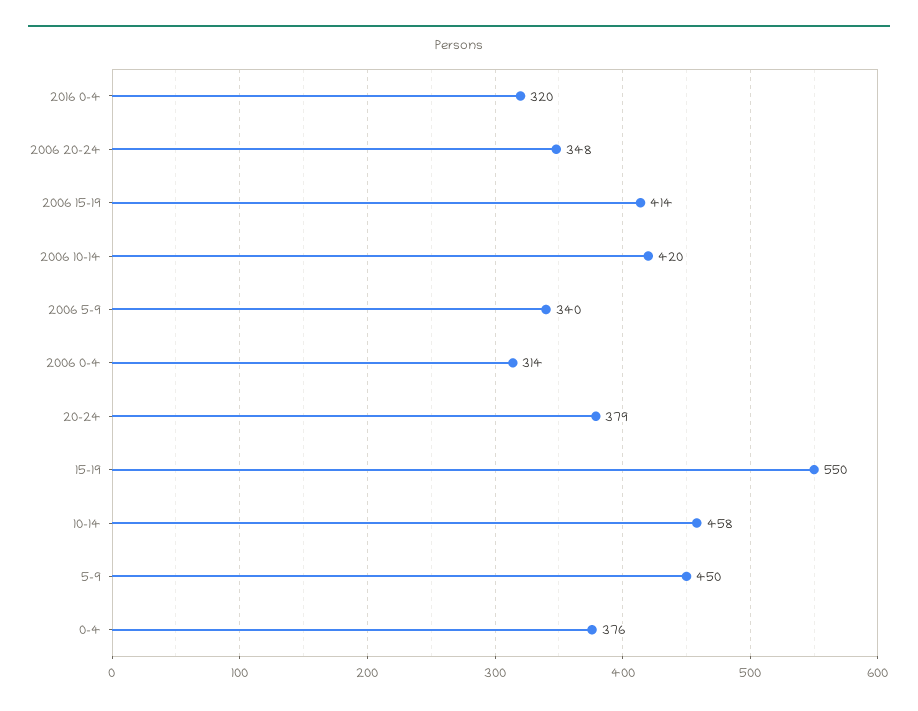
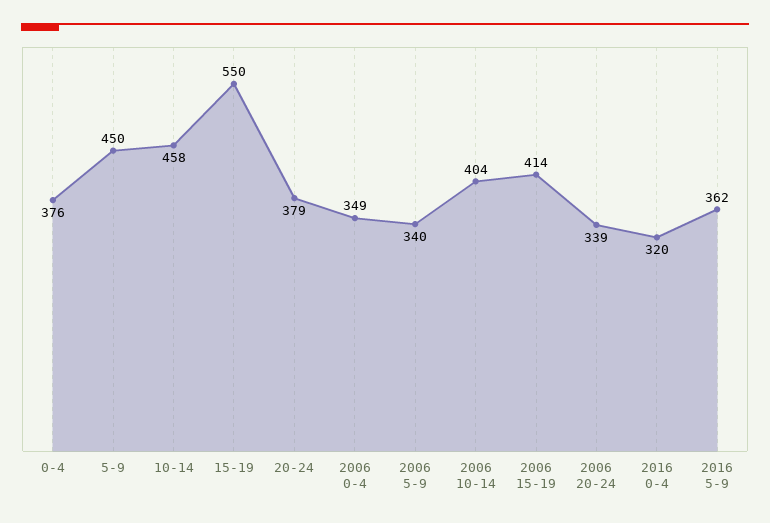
2006 20-24: 348 -> 339
2006 10-14: 420 -> 404
2006 0-4: 314 -> 349
2016 5-9: none -> 362

